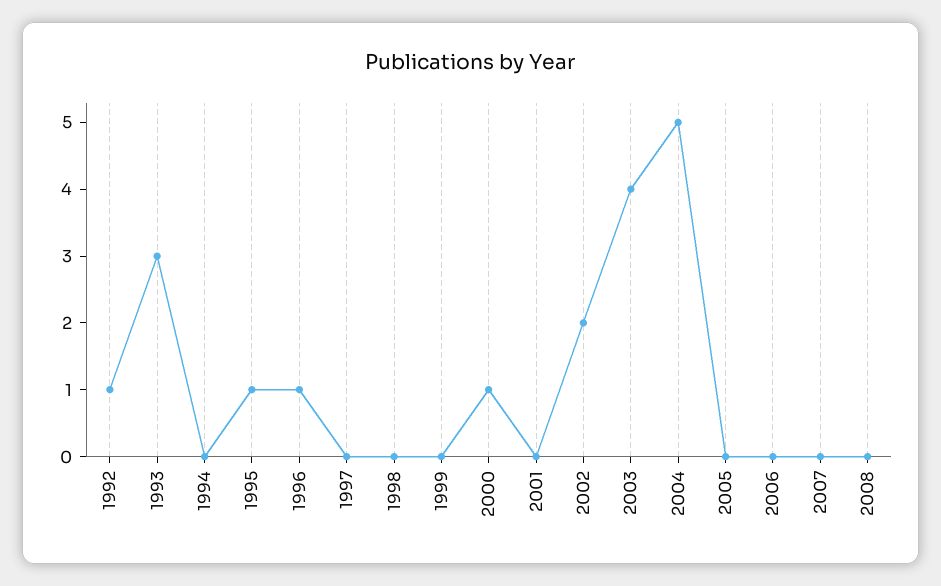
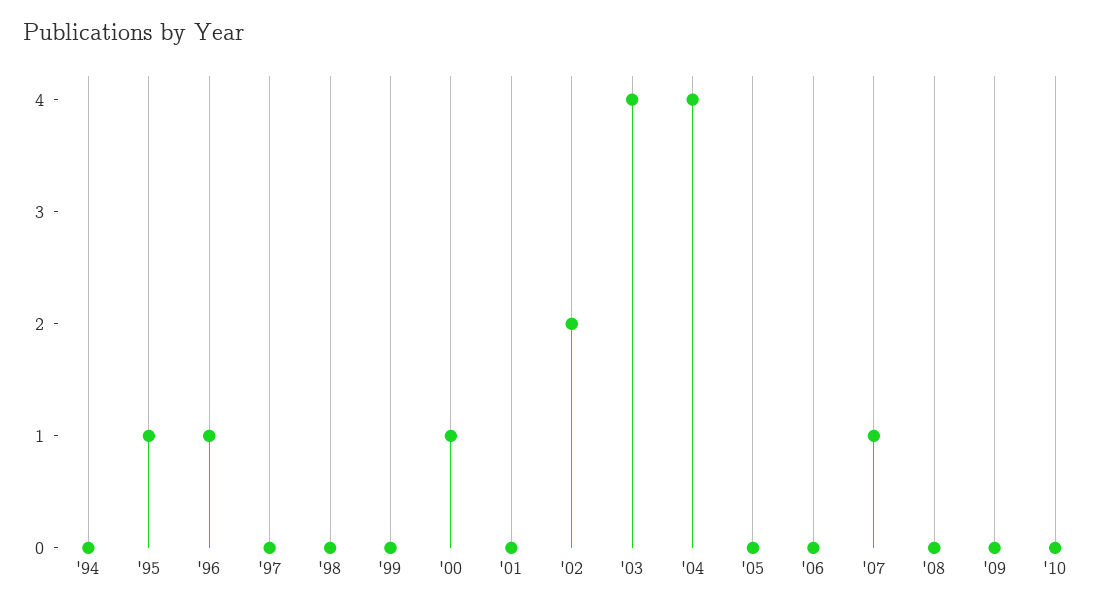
1992: 1 -> none
1993: 3 -> none
2004: 5 -> 4
2007: 0 -> 1
'09: none -> 0
'10: none -> 0

